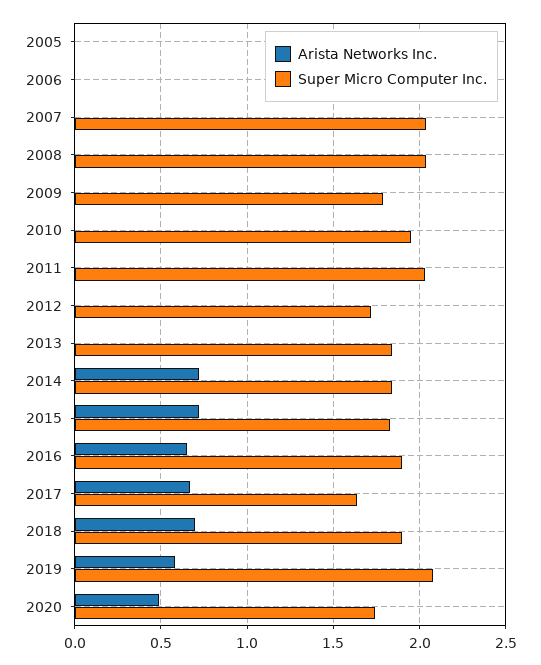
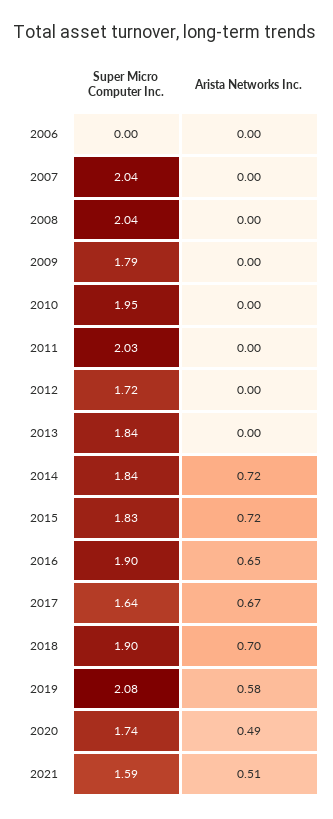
Arista Networks Inc., 2005: 0 -> none
Super Micro Computer Inc., 2005: 0 -> none
Super Micro Computer Inc., 2021: none -> 1.59
Arista Networks Inc., 2021: none -> 0.51

